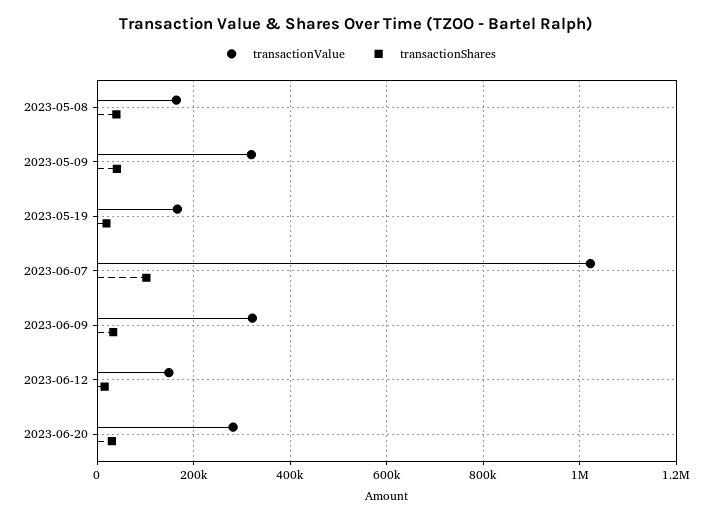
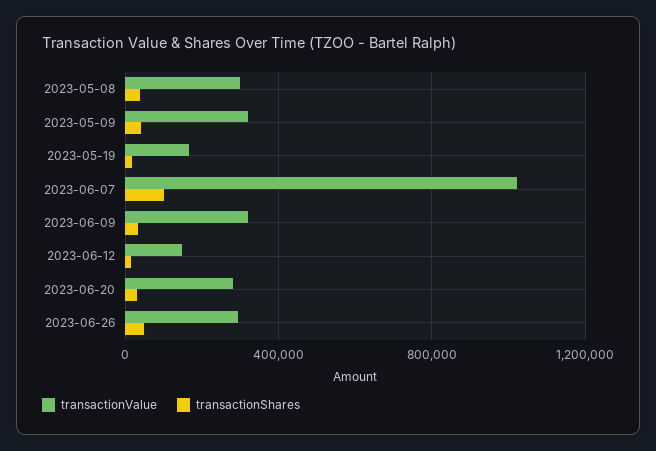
transactionValue, 2023-05-08: 160000 -> 300000
transactionValue, 2023-06-26: none -> 300000
transactionShares, 2023-06-26: none -> 50000

